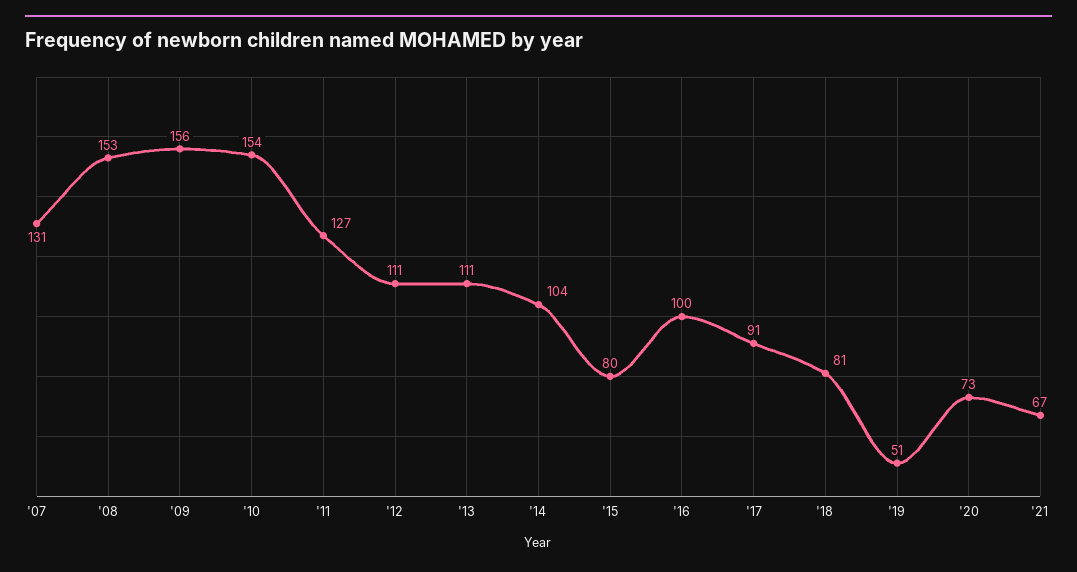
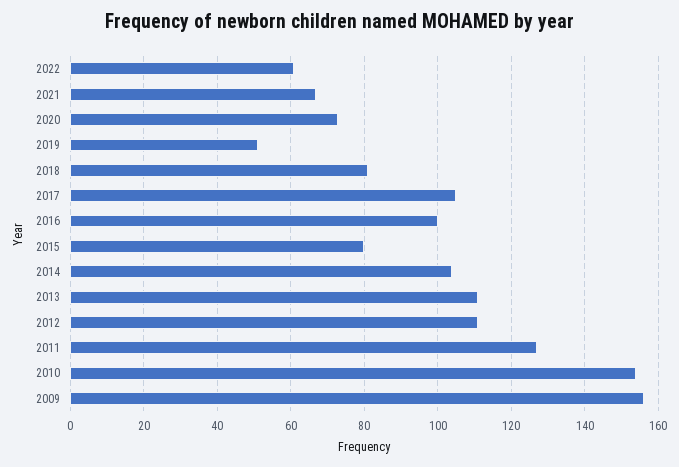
'07: 131 -> none
'08: 153 -> none
'17: 91 -> 105
2022: none -> 60

